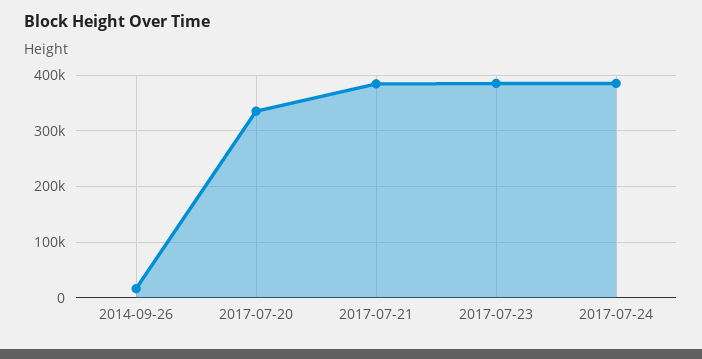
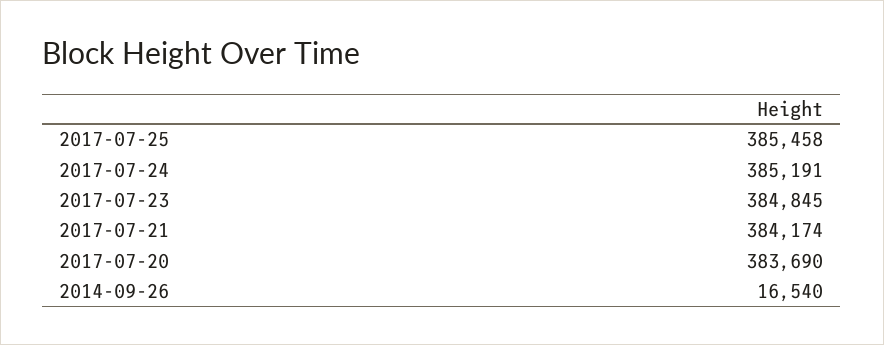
2017-07-20: 340000 -> 383690
2017-07-25: none -> 385458

